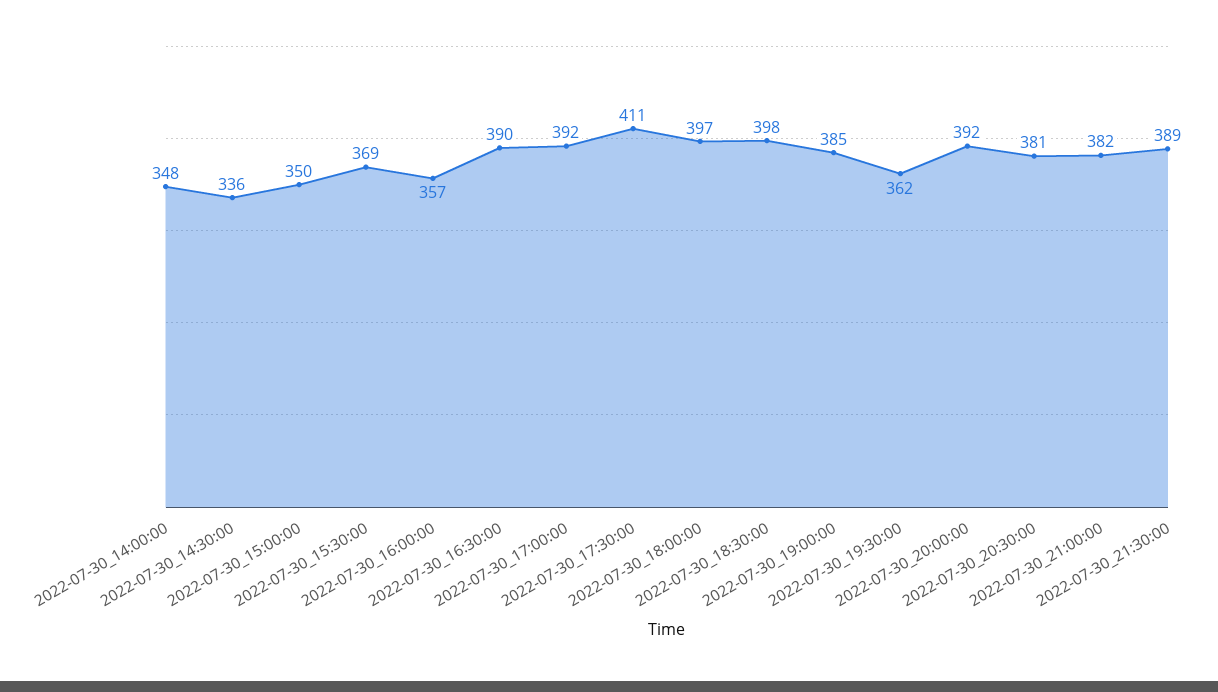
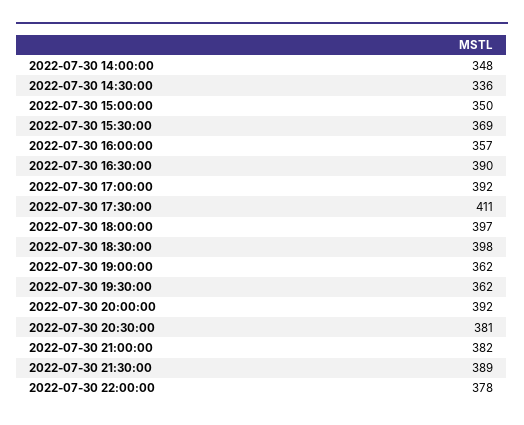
2022-07-30_19:00:00: 385 -> 362
2022-07-30 22:00:00: none -> 378

